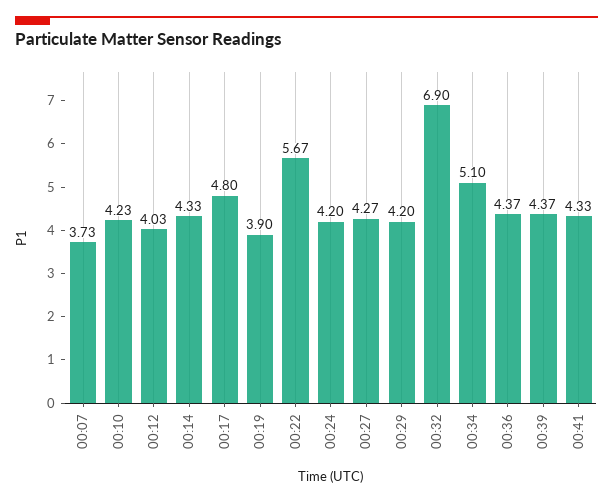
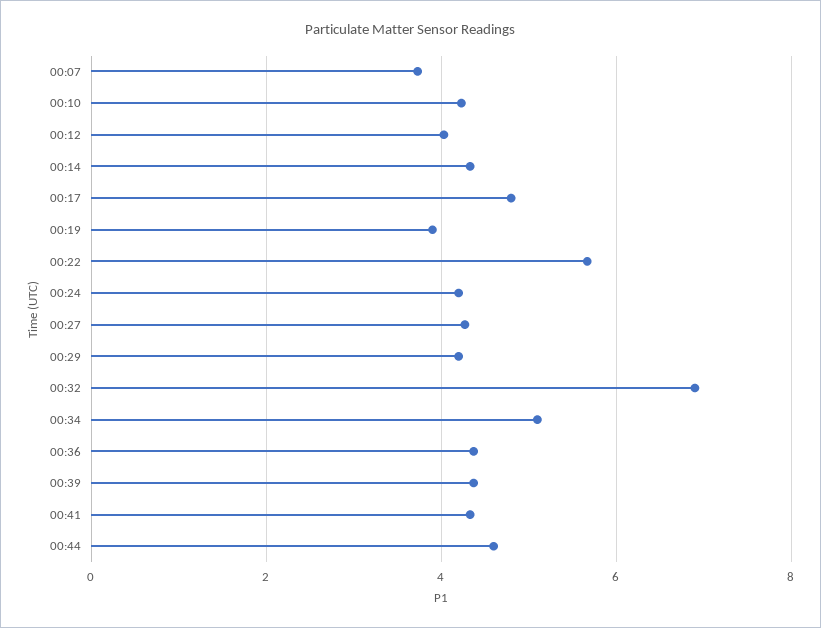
00:44: none -> 4.6

